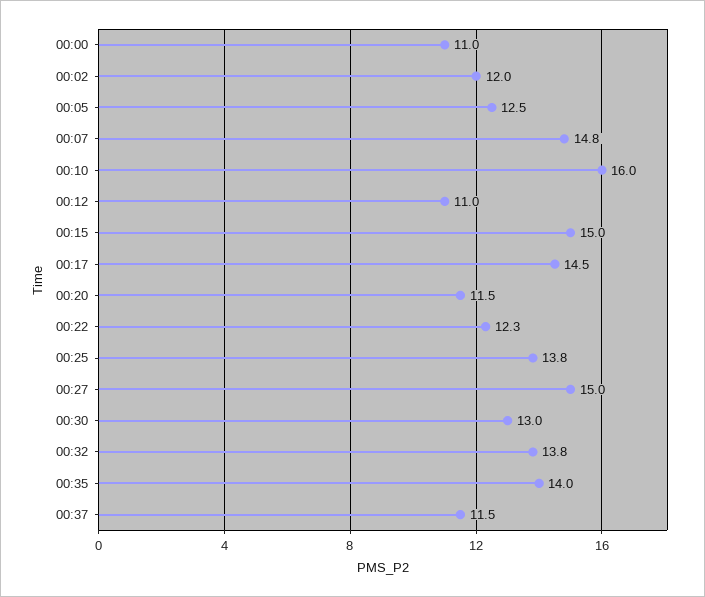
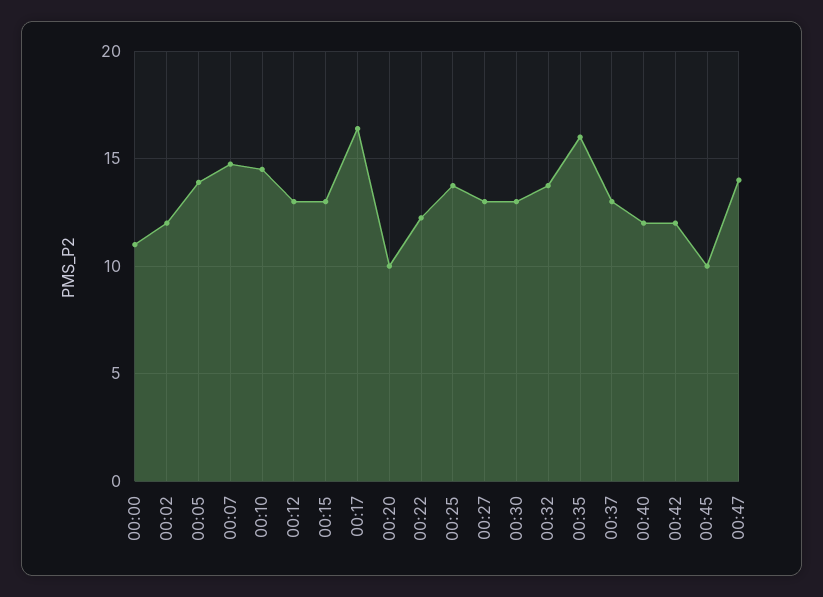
00:05: 12.5 -> 14
00:10: 16 -> 14.5
00:12: 11 -> 13
00:15: 15 -> 13
00:17: 14.5 -> 16.5
00:20: 11.5 -> 10
00:27: 15 -> 13
00:35: 14 -> 16
00:37: 11.5 -> 13
00:40: none -> 12
00:42: none -> 12
00:45: none -> 10
00:47: none -> 14

